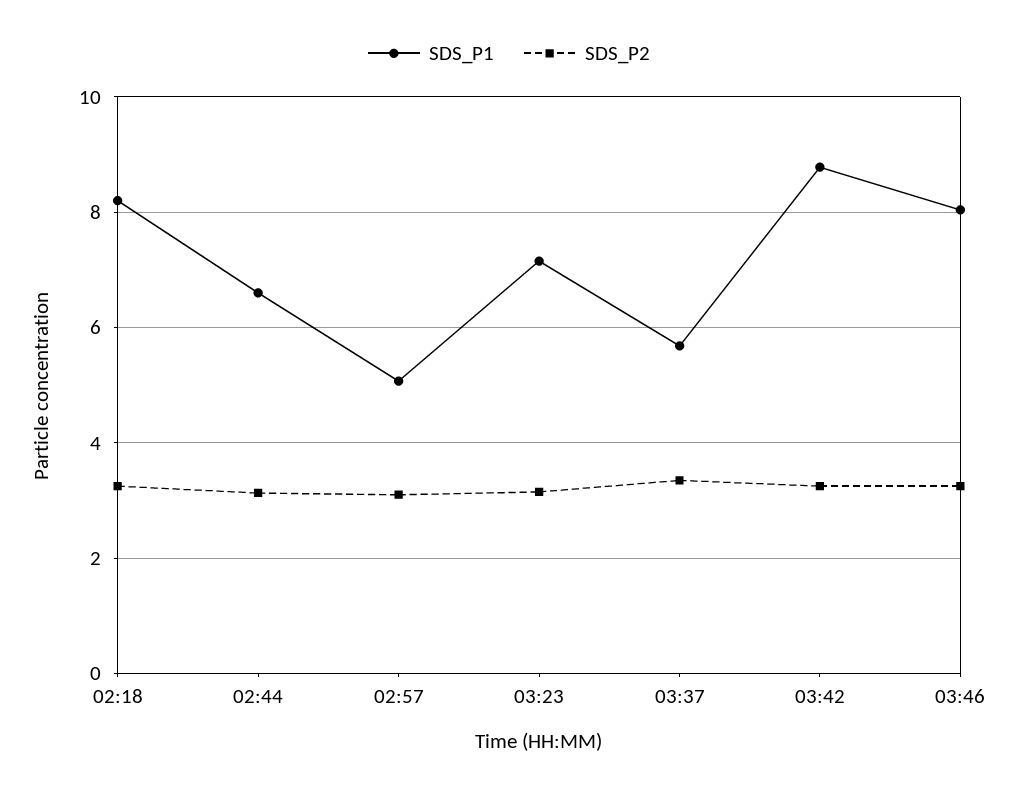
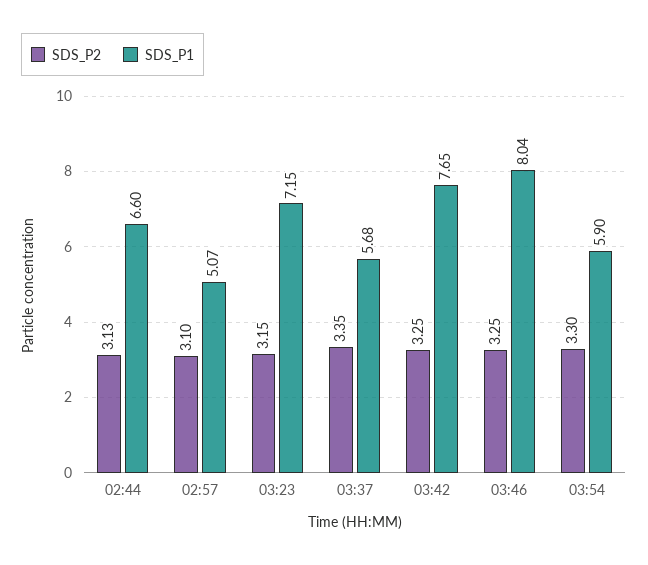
SDS_P1, 02:18: 8.2 -> none
SDS_P2, 02:18: 3.2 -> none
SDS_P1, 03:42: 8.8 -> 7.65
SDS_P2, 03:54: none -> 3.3
SDS_P1, 03:54: none -> 5.9

